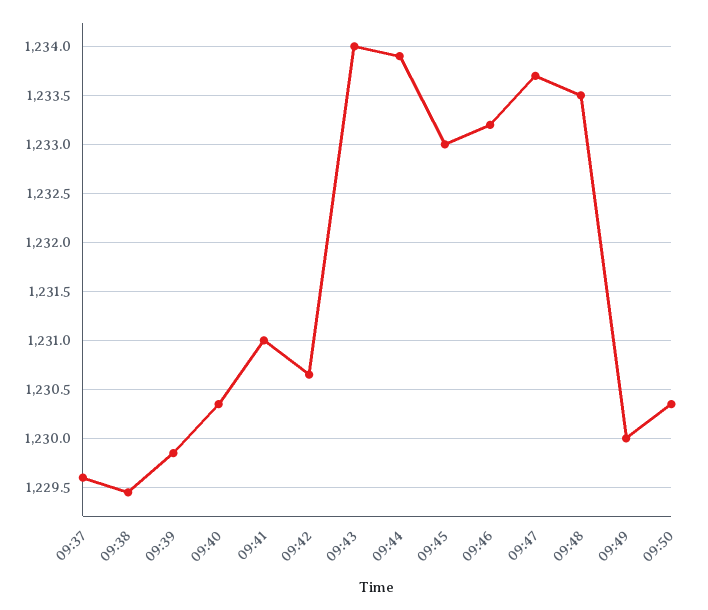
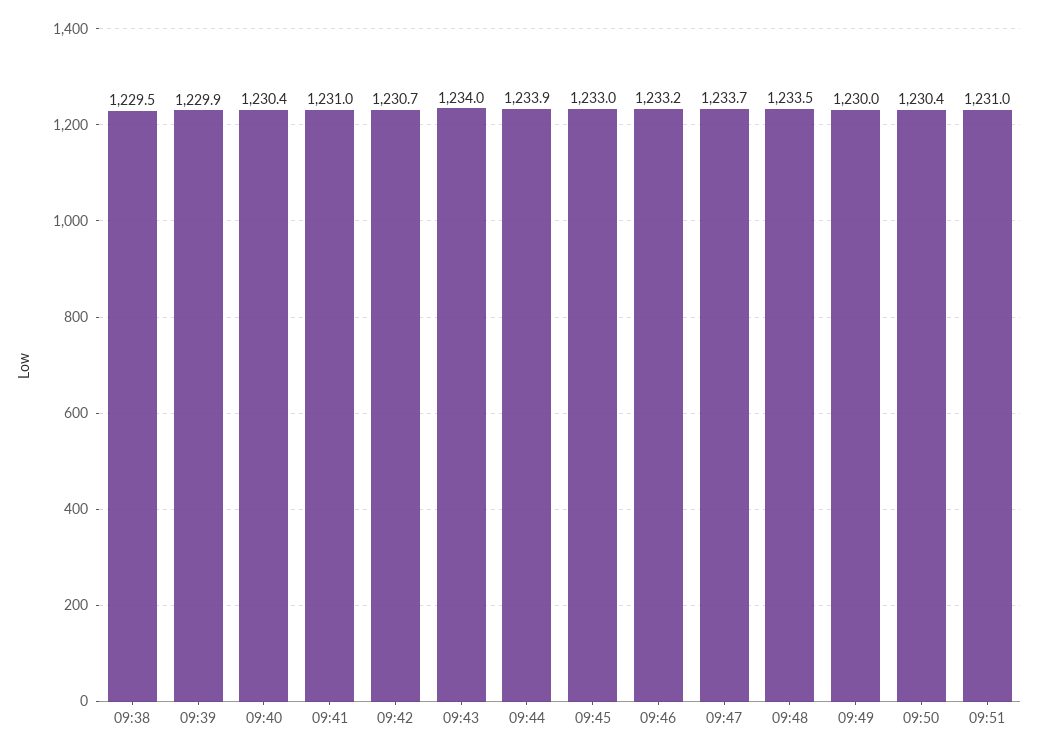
09:37: 1229.6 -> none
09:51: none -> 1231

